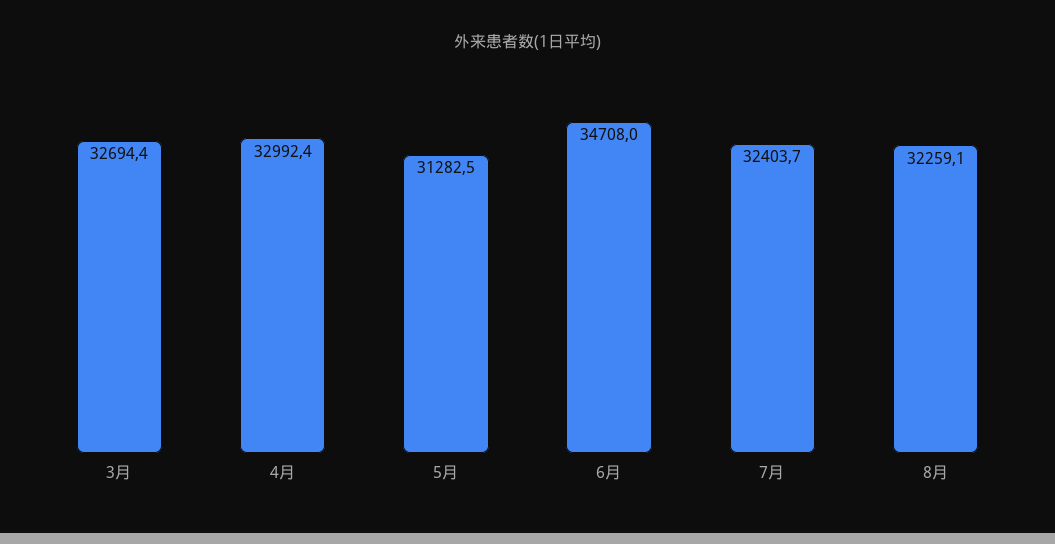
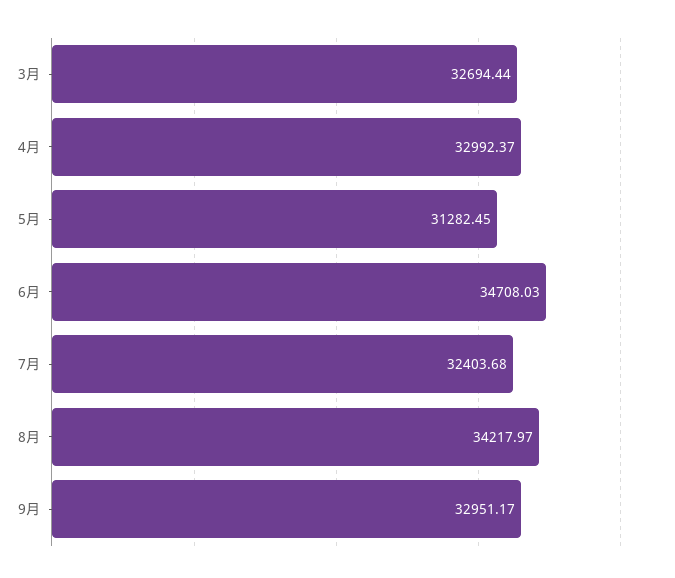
8月: 32259.1 -> 34217.97
9月: none -> 32951.17

